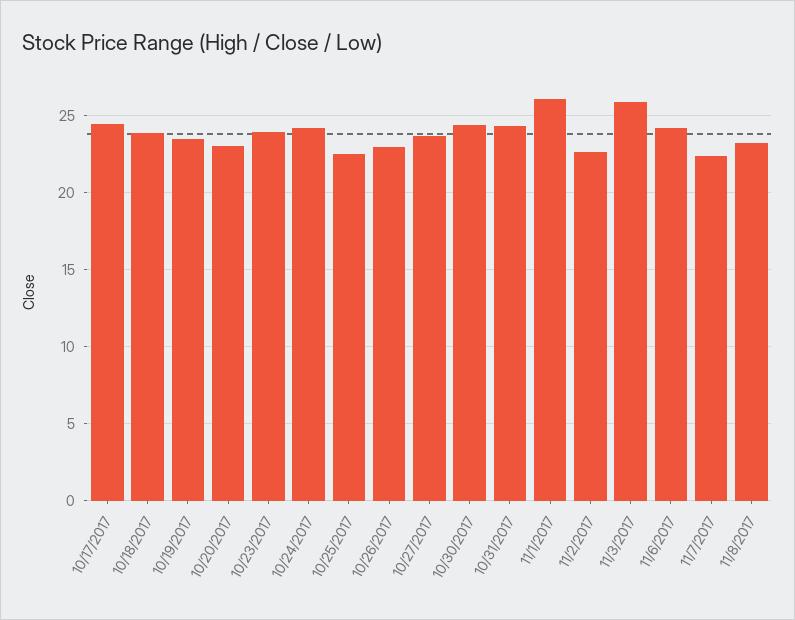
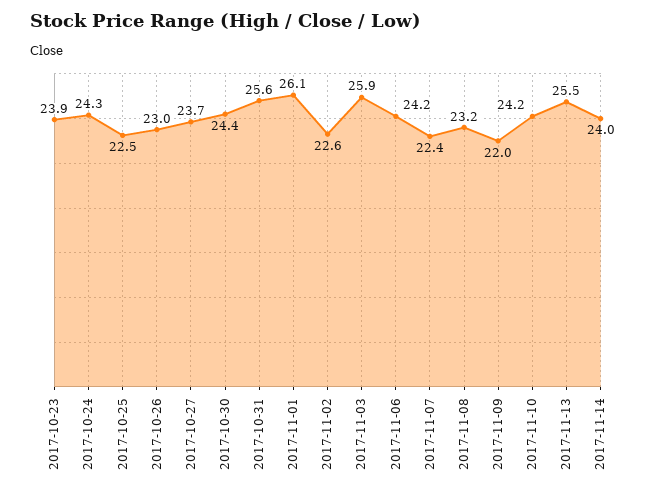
10/17/2017: 24.5 -> none
10/18/2017: 24 -> none
10/19/2017: 23.5 -> none
10/20/2017: 23 -> none
10/31/2017: 24.5 -> 25.6
2017-11-09: none -> 22
2017-11-10: none -> 24.2
2017-11-13: none -> 25.5
2017-11-14: none -> 24

